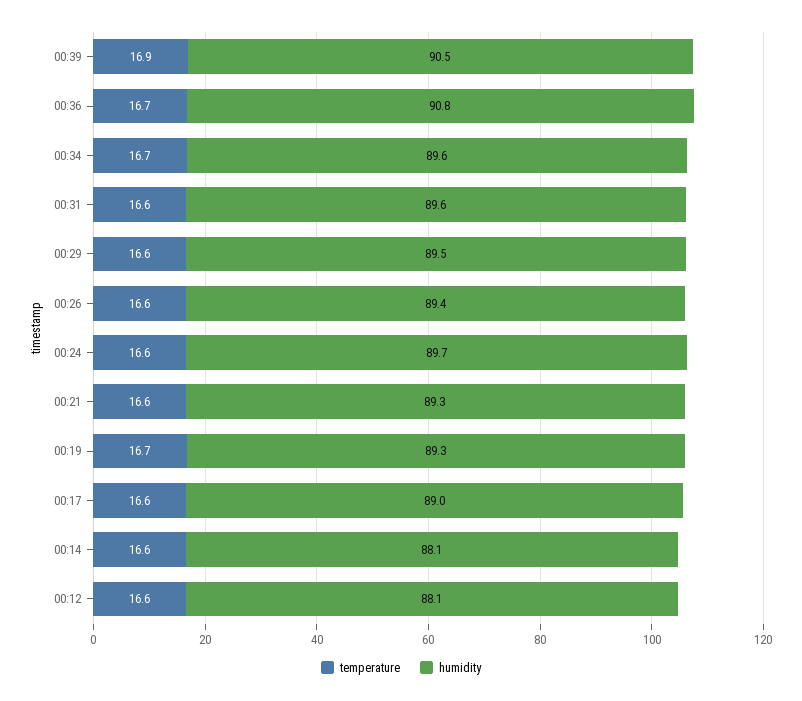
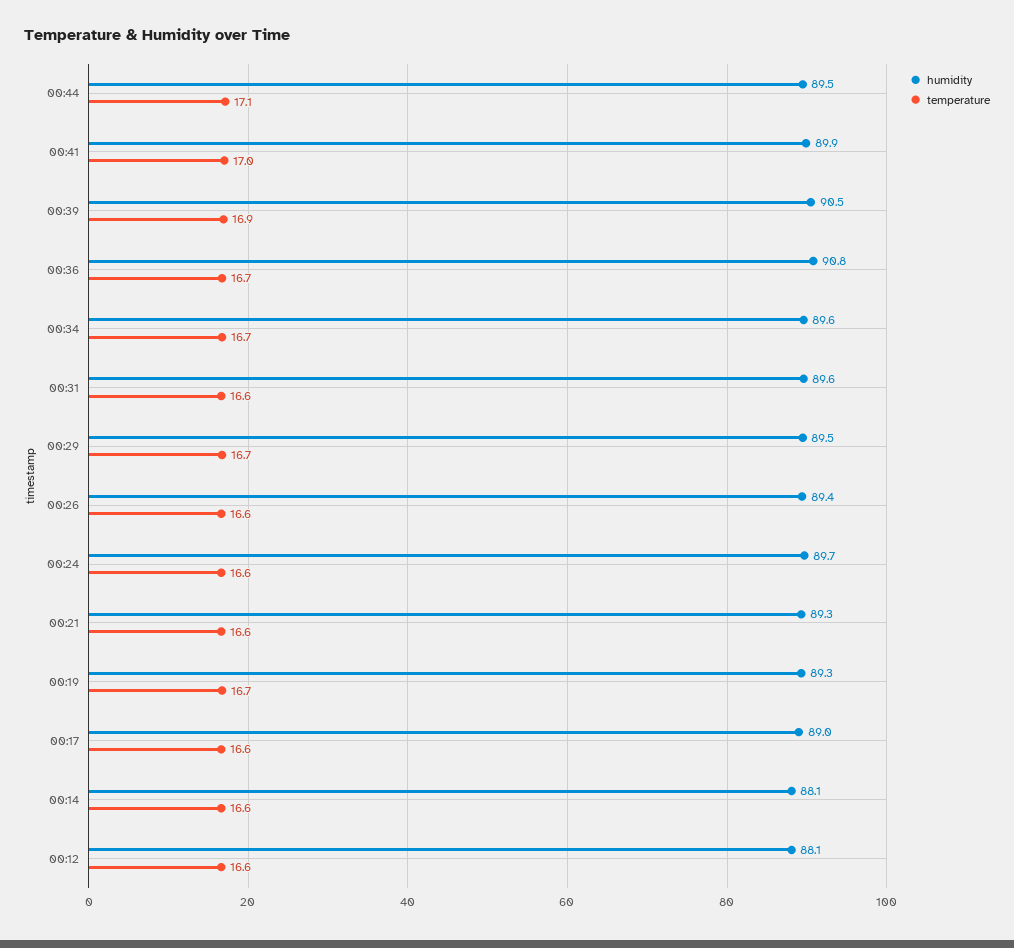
temperature, 00:29: 16.6 -> 16.7
humidity, 00:44: none -> 89.5
temperature, 00:44: none -> 17.1
humidity, 00:41: none -> 89.9
temperature, 00:41: none -> 17

